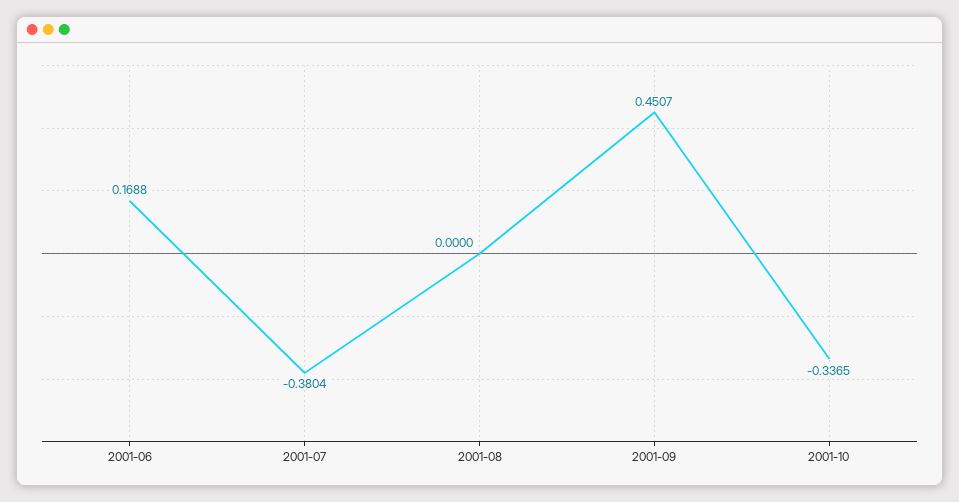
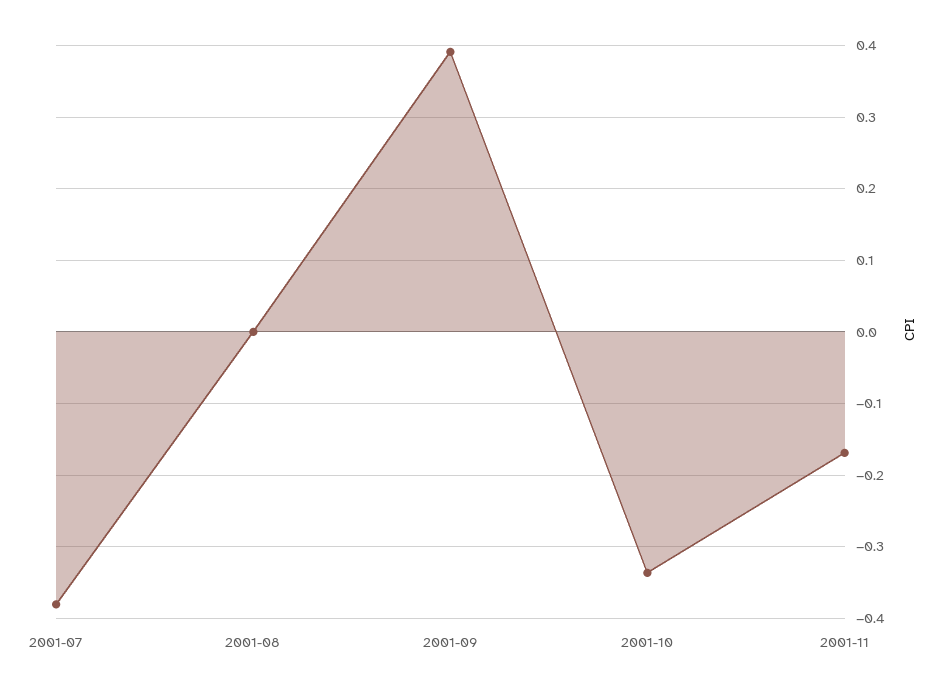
2001-06: 0.1688 -> none
2001-09: 0.4507 -> 0.39
2001-11: none -> -0.17

